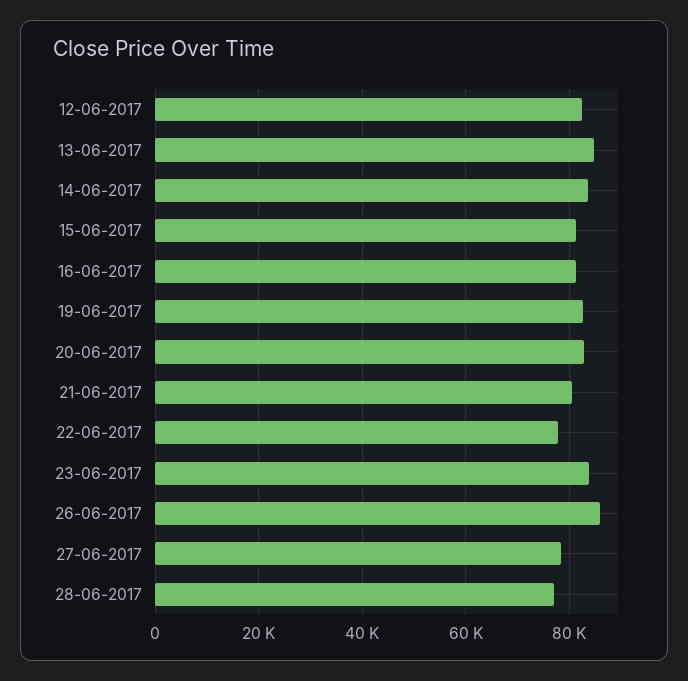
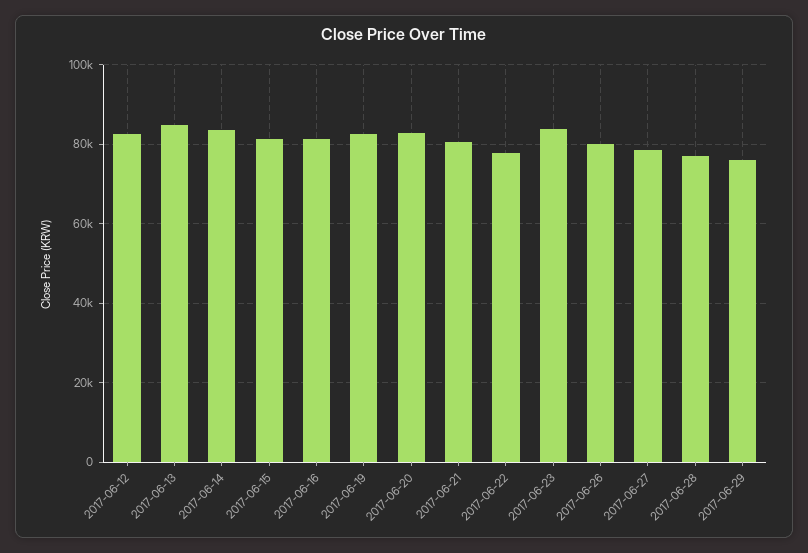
26-06-2017: 86000 -> 80000
2017-06-29: none -> 76000

